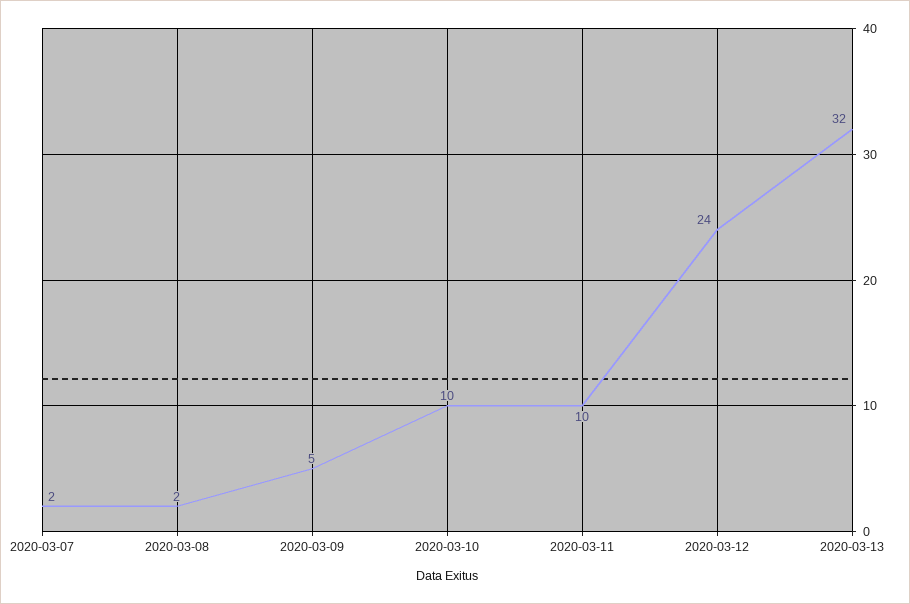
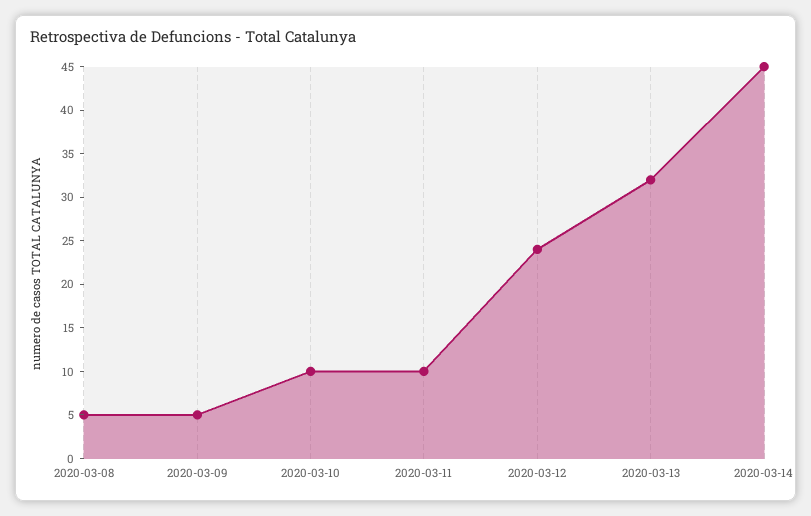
2020-03-07: 2 -> none
2020-03-08: 2 -> 5
2020-03-14: none -> 45

